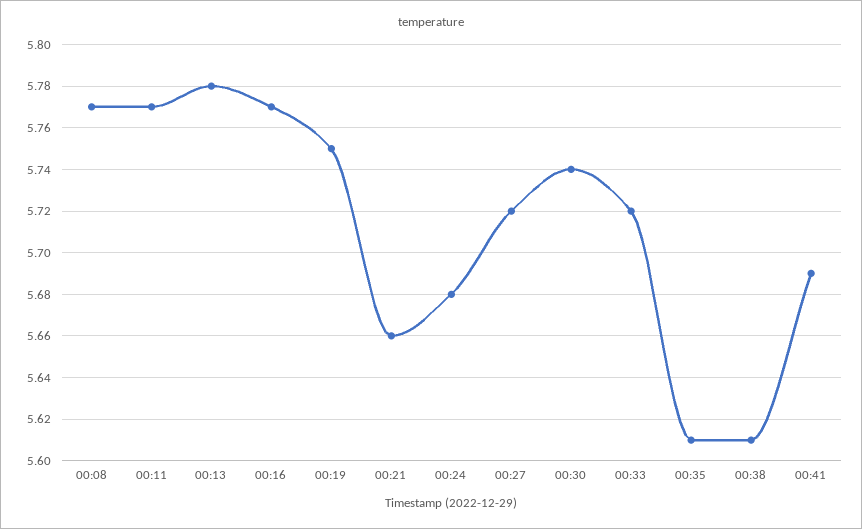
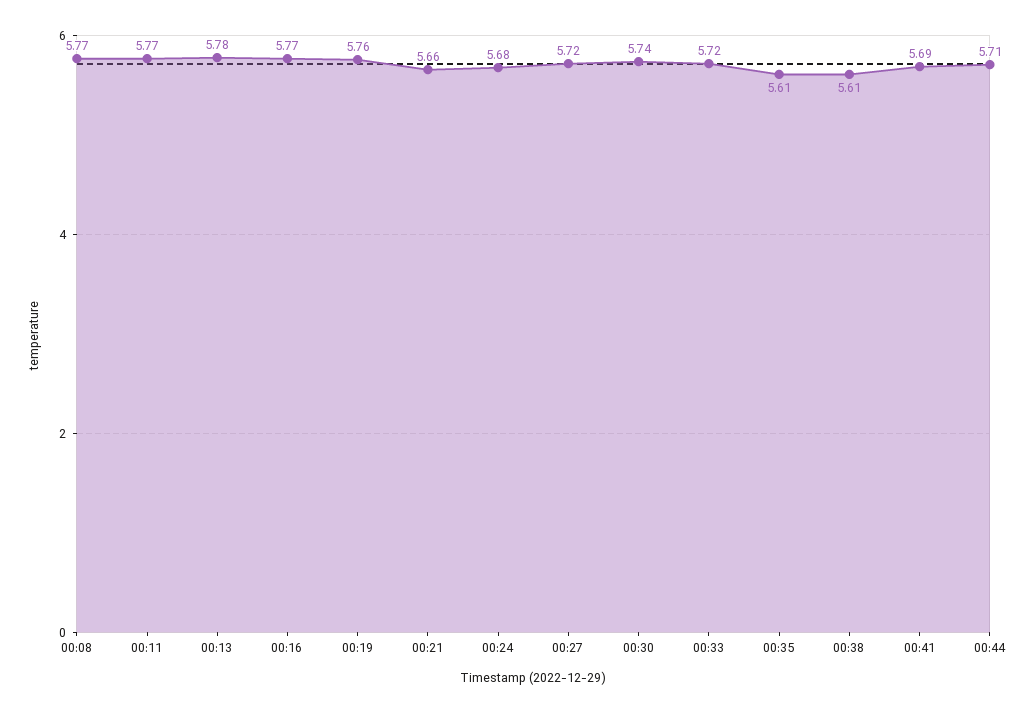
00:19: 5.75 -> 5.76
00:44: none -> 5.71

